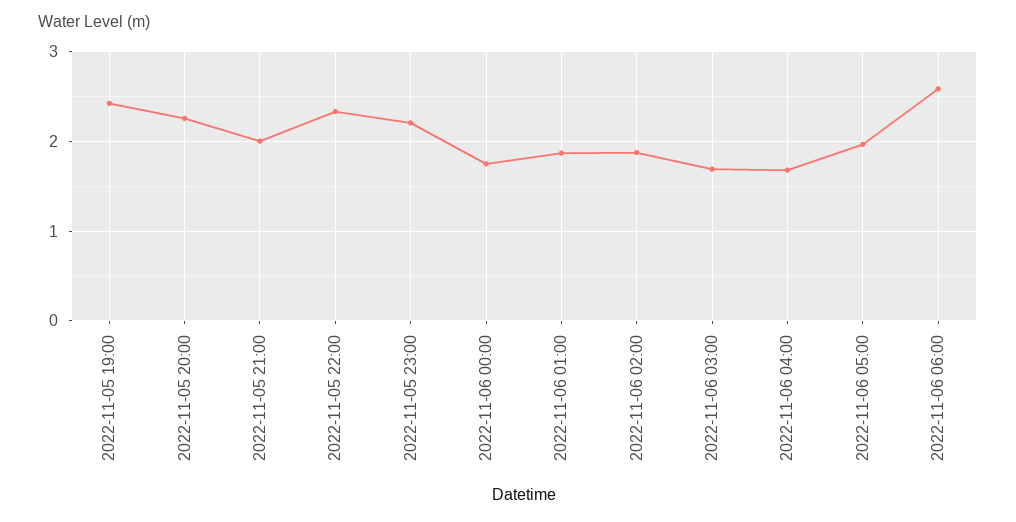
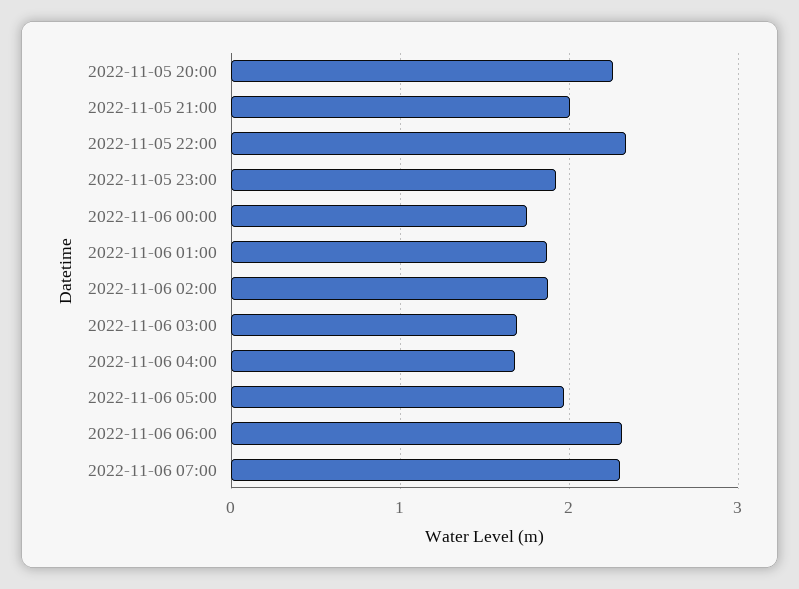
2022-11-05 19:00: 2.4 -> none
2022-11-05 23:00: 2.2 -> 1.9
2022-11-06 06:00: 2.6 -> 2.3
2022-11-06 07:00: none -> 2.3

